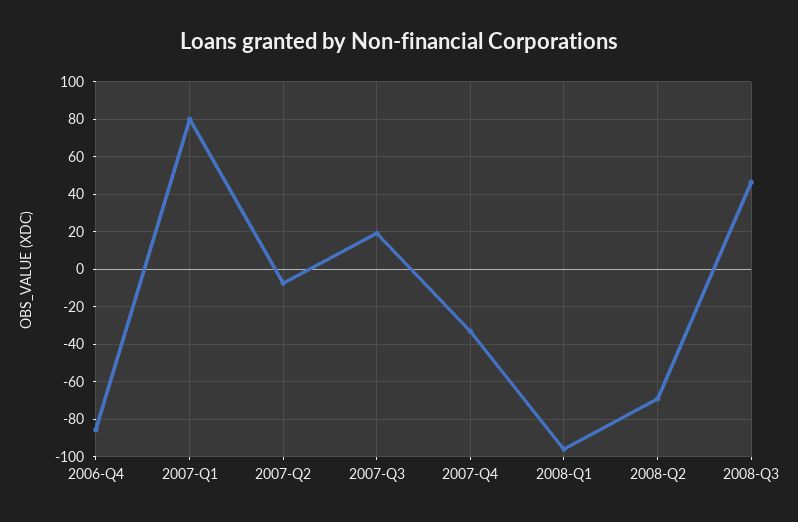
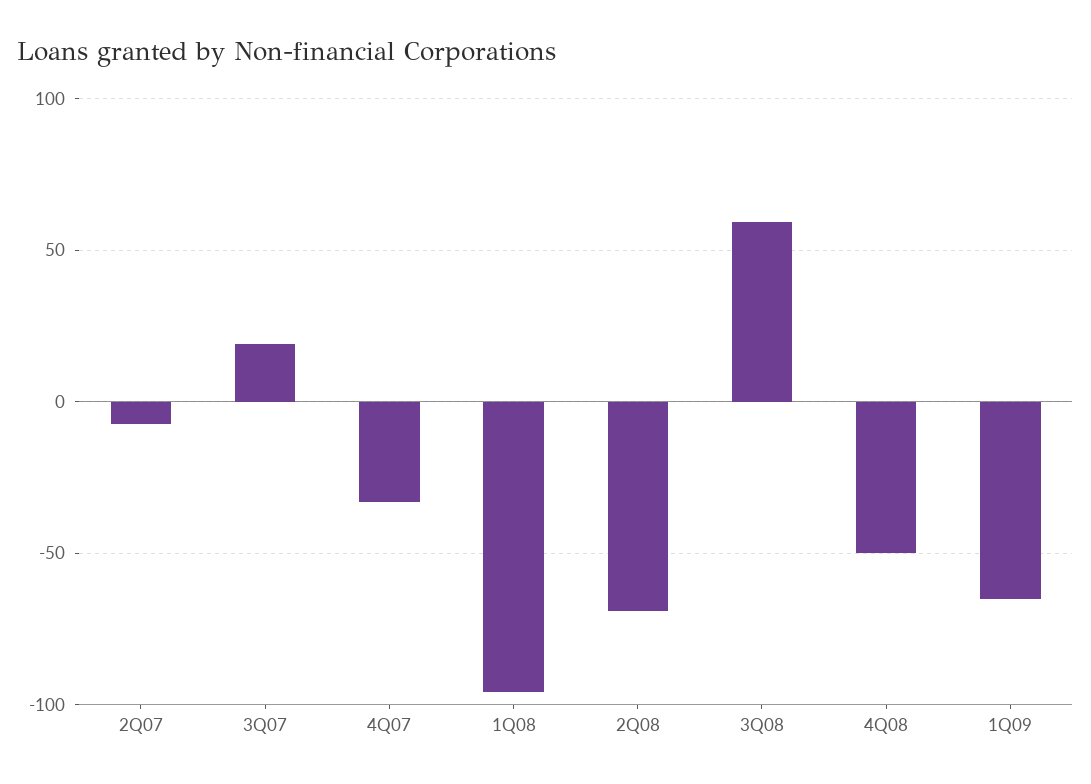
2006-Q4: -85 -> none
2007-Q1: 80 -> none
2008-Q3: 45 -> 60
4Q08: none -> -50
1Q09: none -> -65

